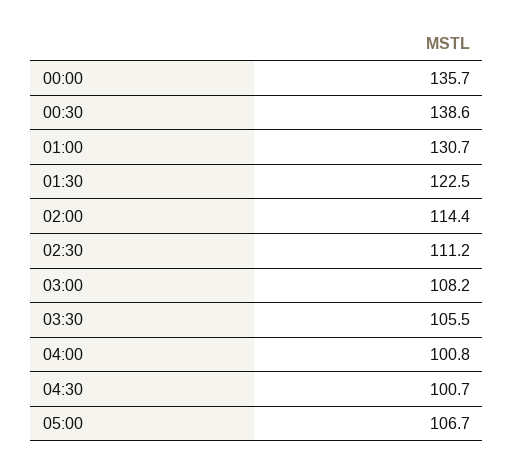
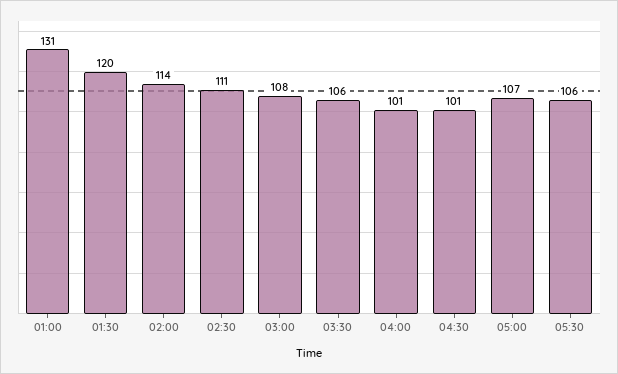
00:00: 135.7 -> none
00:30: 138.6 -> none
01:30: 122.5 -> 120
05:30: none -> 106

